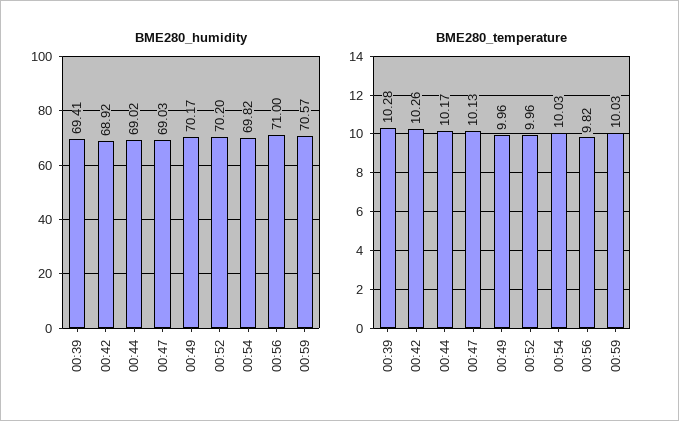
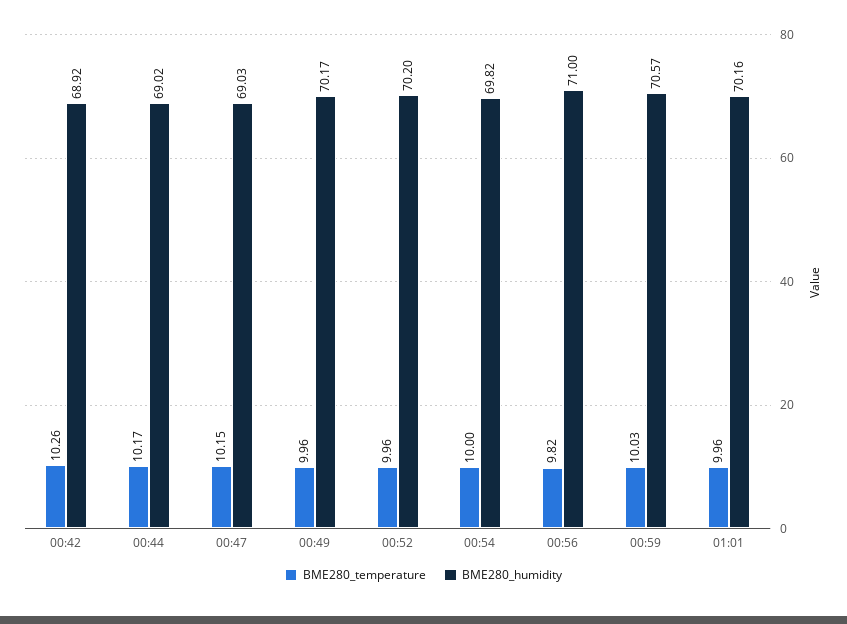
BME280_humidity, 00:39: 69.41 -> none
BME280_temperature, 00:39: 10.28 -> none
BME280_temperature, 00:47: 10.13 -> 10.15
BME280_temperature, 00:54: 10.03 -> 10
BME280_temperature, 01:01: none -> 9.96
BME280_humidity, 01:01: none -> 70.16

